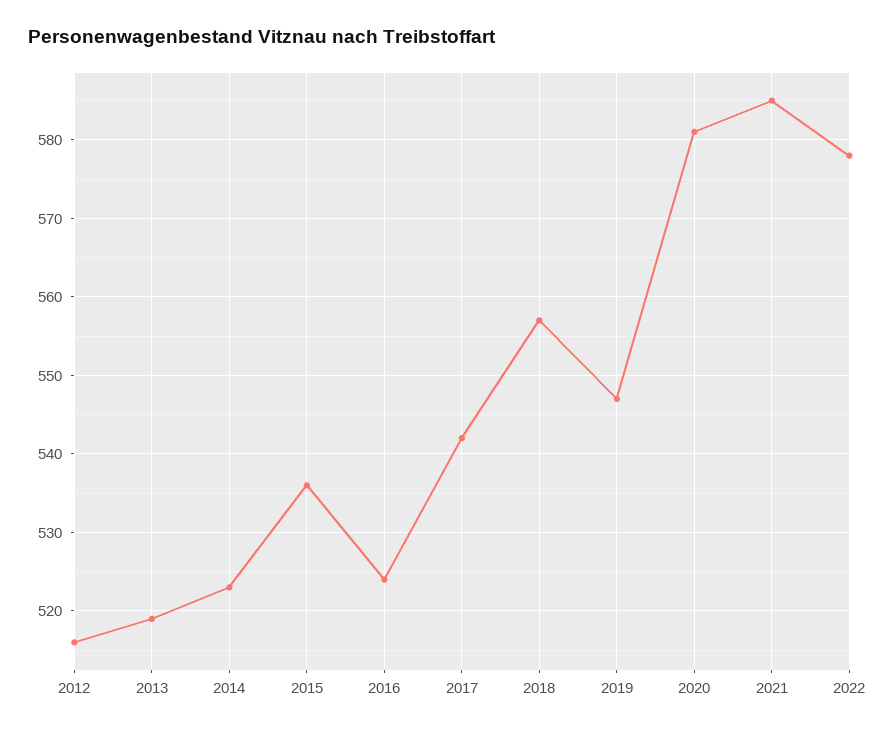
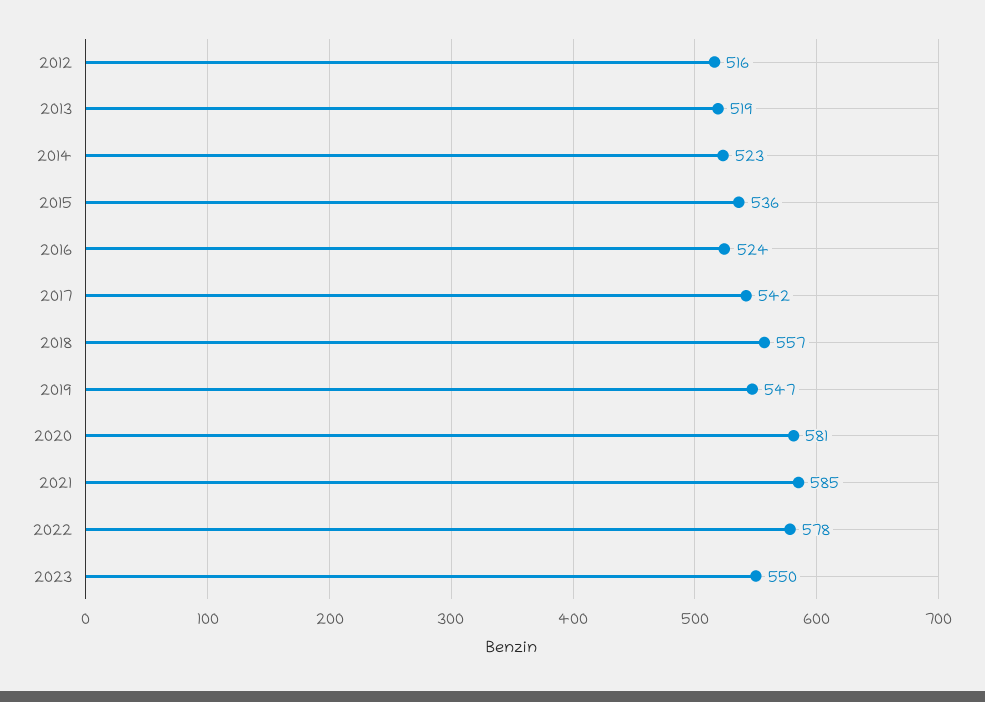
2023: none -> 550

